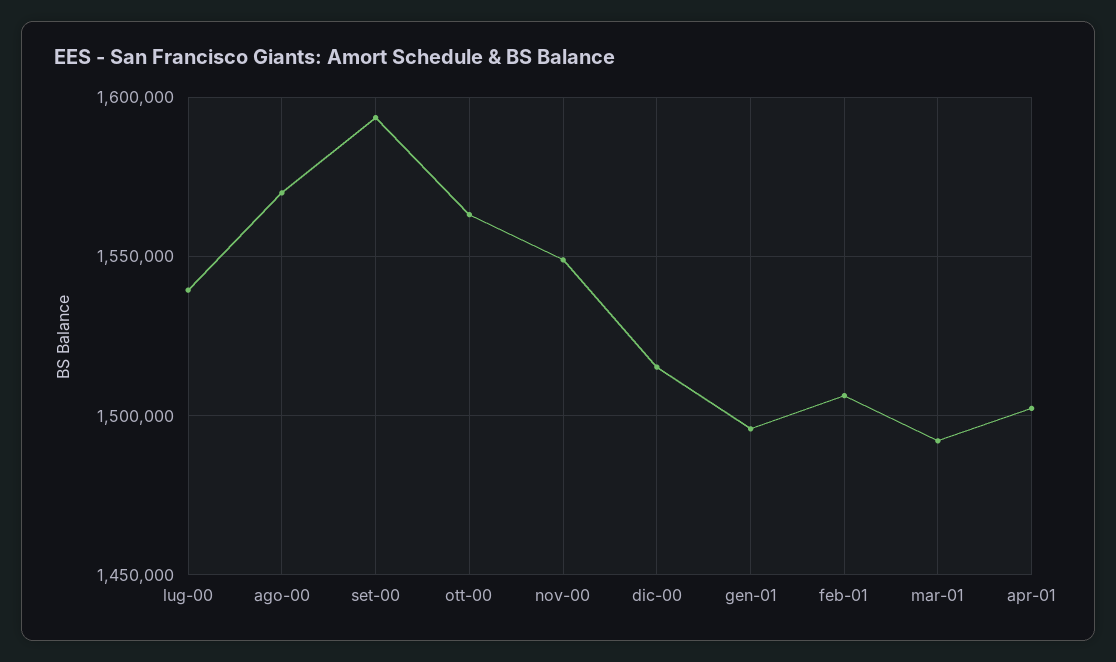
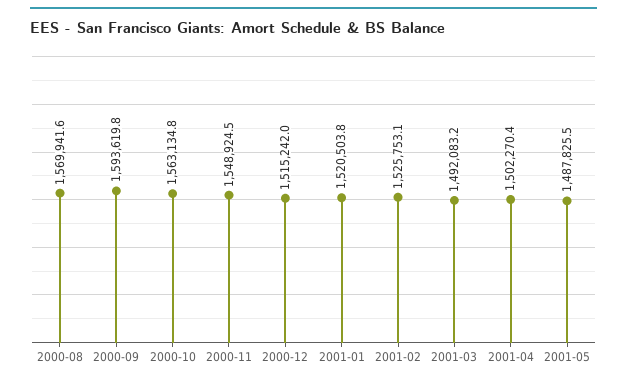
lug-00: 1540000 -> none
gen-01: 1495000 -> 1520503.8
feb-01: 1505000 -> 1525753.1
2001-05: none -> 1487825.5

